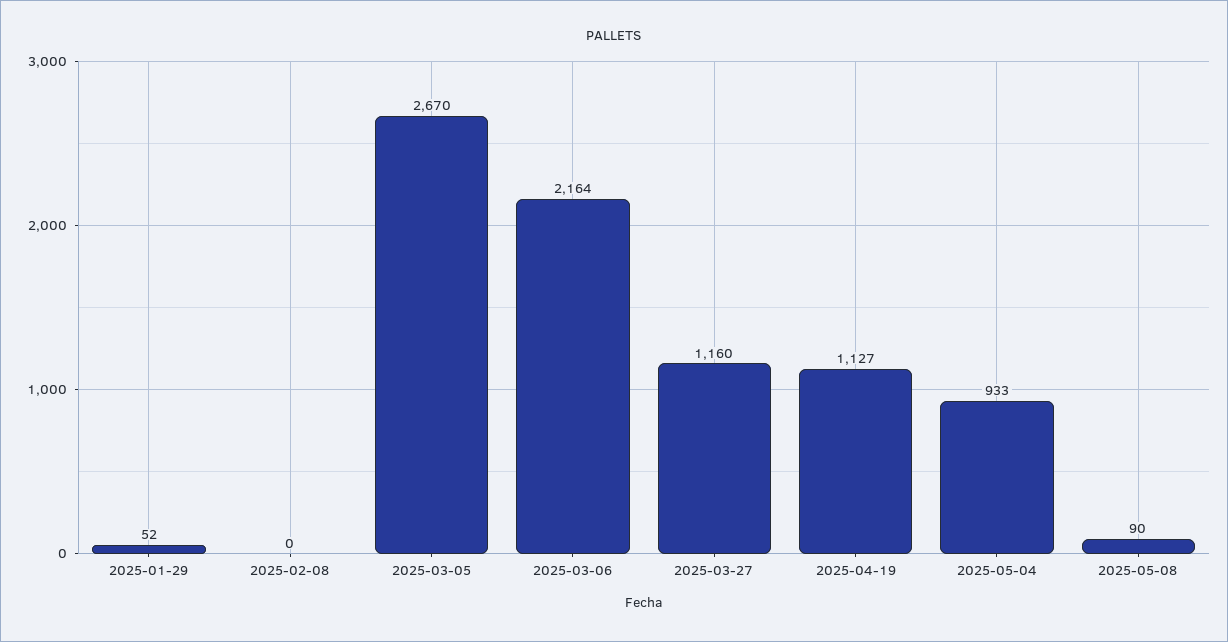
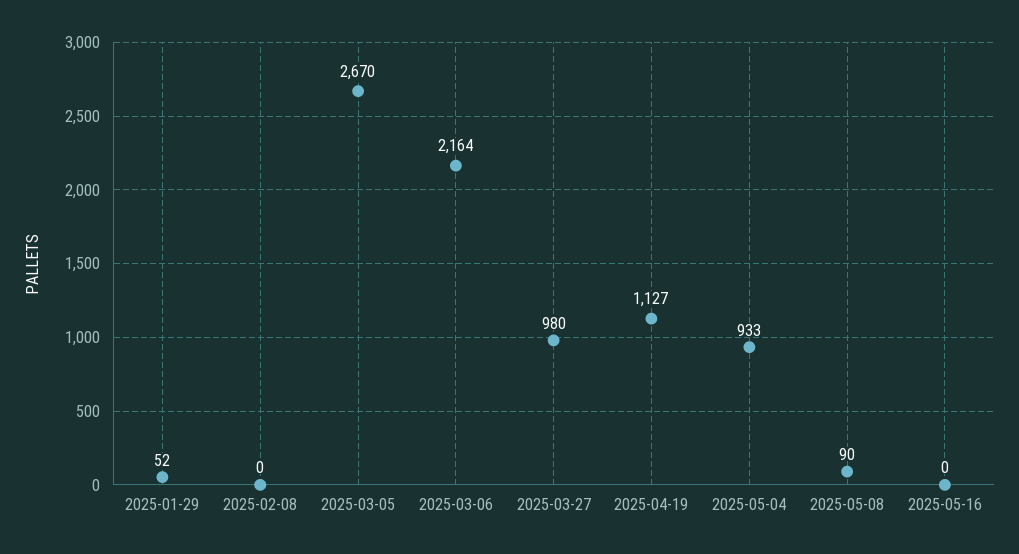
2025-03-27: 1160 -> 980
2025-05-16: none -> 0

